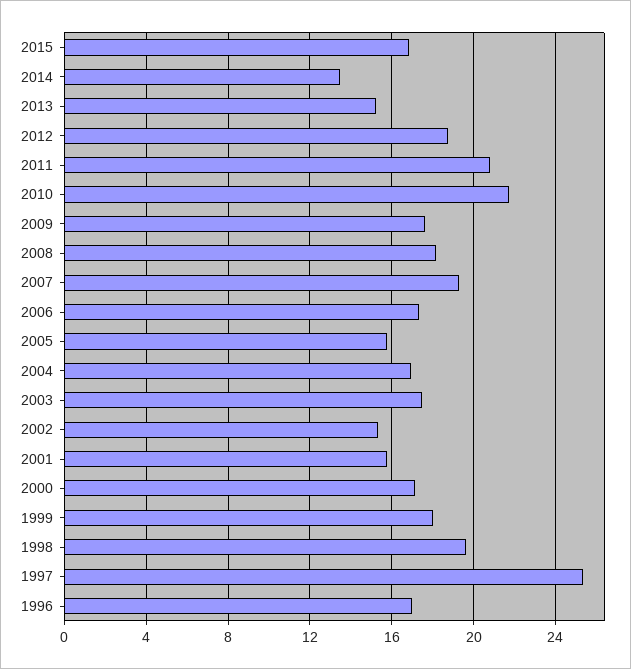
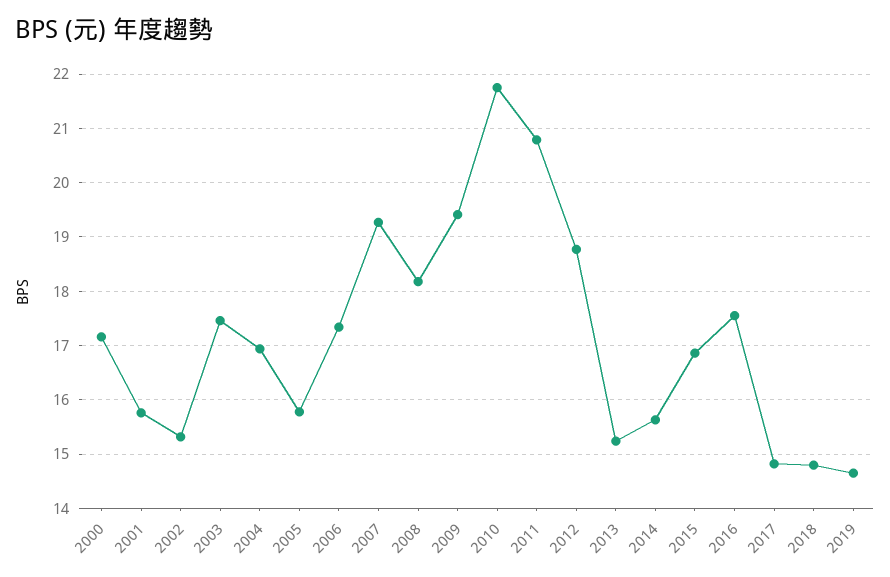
2014: 13.5 -> 15.6
2009: 17.5 -> 19.4
1999: 18 -> none
1998: 19.5 -> none
1997: 25.5 -> none
1996: 17 -> none
2016: none -> 17.6
2017: none -> 14.8
2018: none -> 14.8
2019: none -> 14.6

